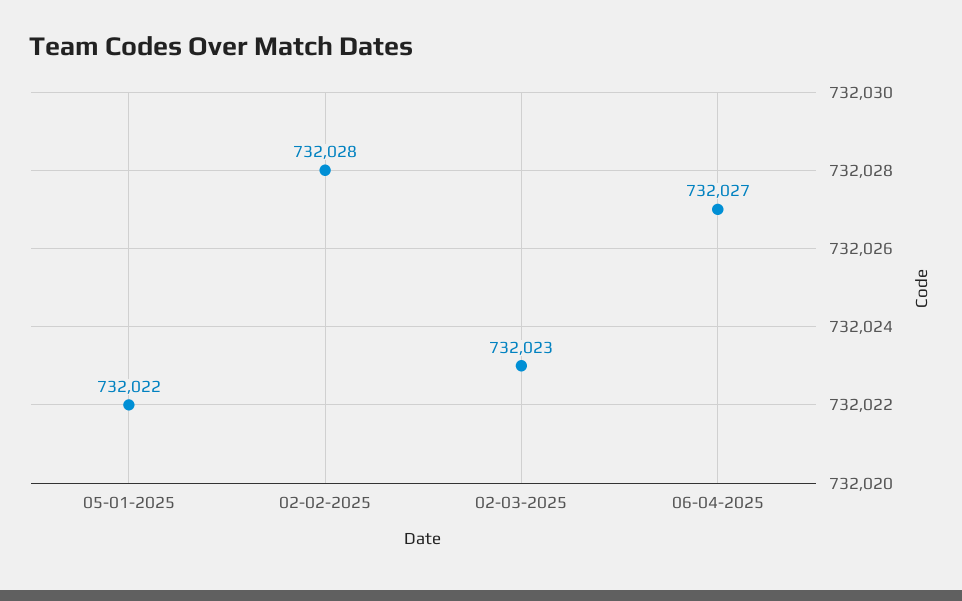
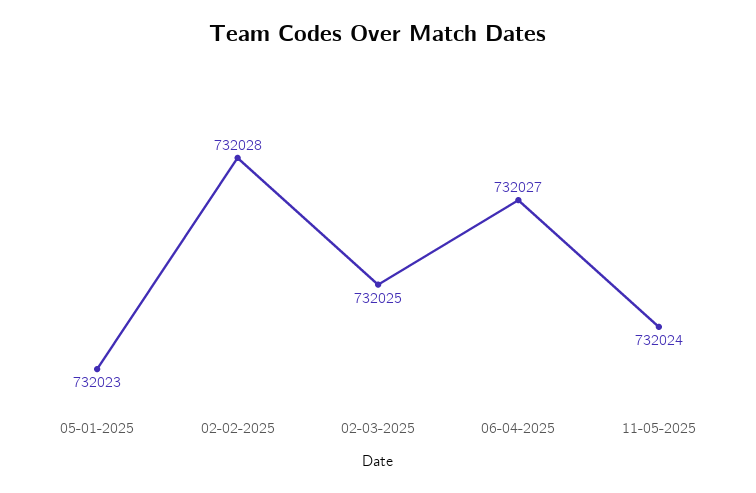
05-01-2025: 732022 -> 732023
02-03-2025: 732023 -> 732025
11-05-2025: none -> 732024

